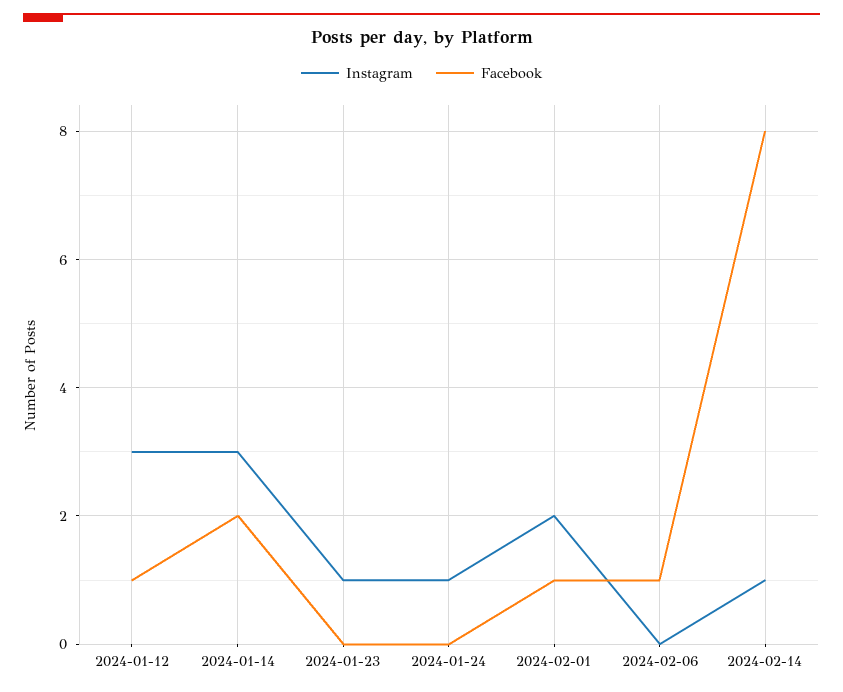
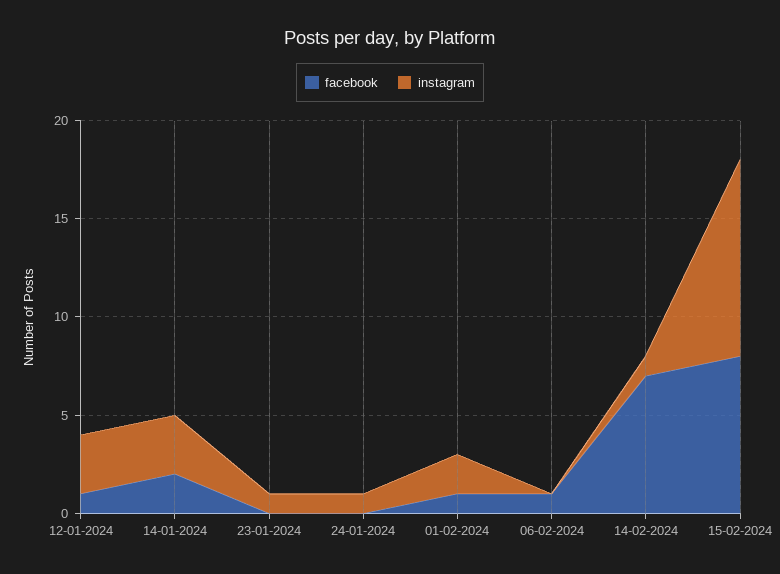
Facebook, 2024-02-14: 8 -> 7
Facebook, 15-02-2024: none -> 8
Instagram, 15-02-2024: none -> 10

